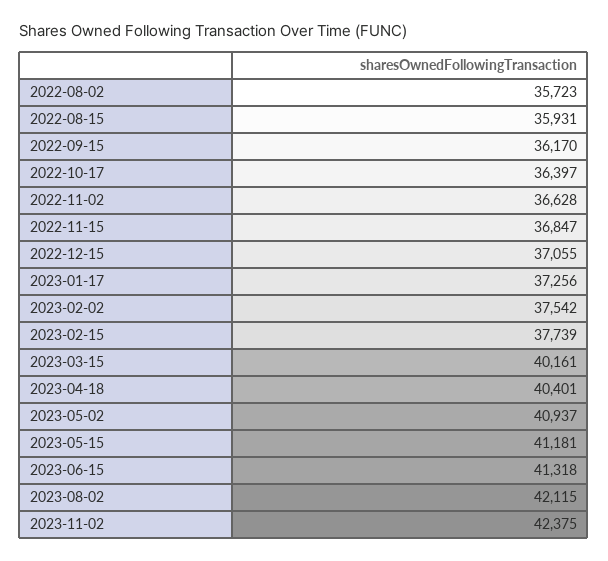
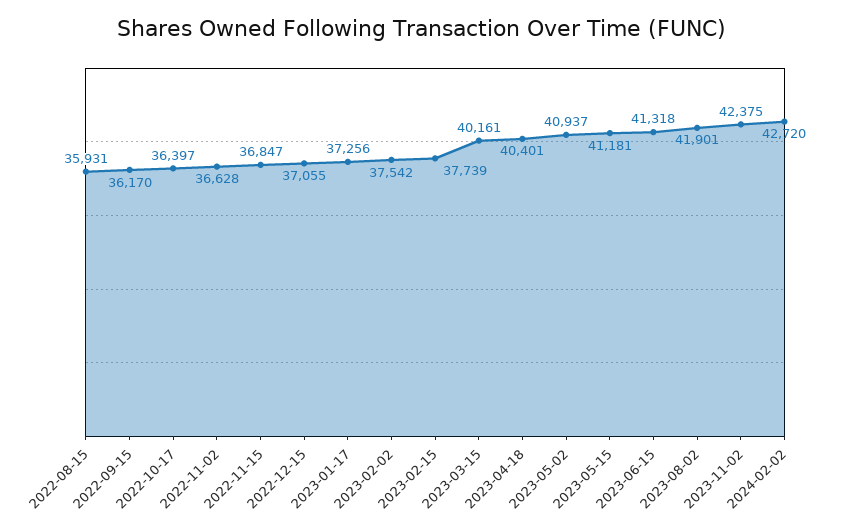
2022-08-02: 35723 -> none
2023-08-02: 42115 -> 41901
2024-02-02: none -> 42720

